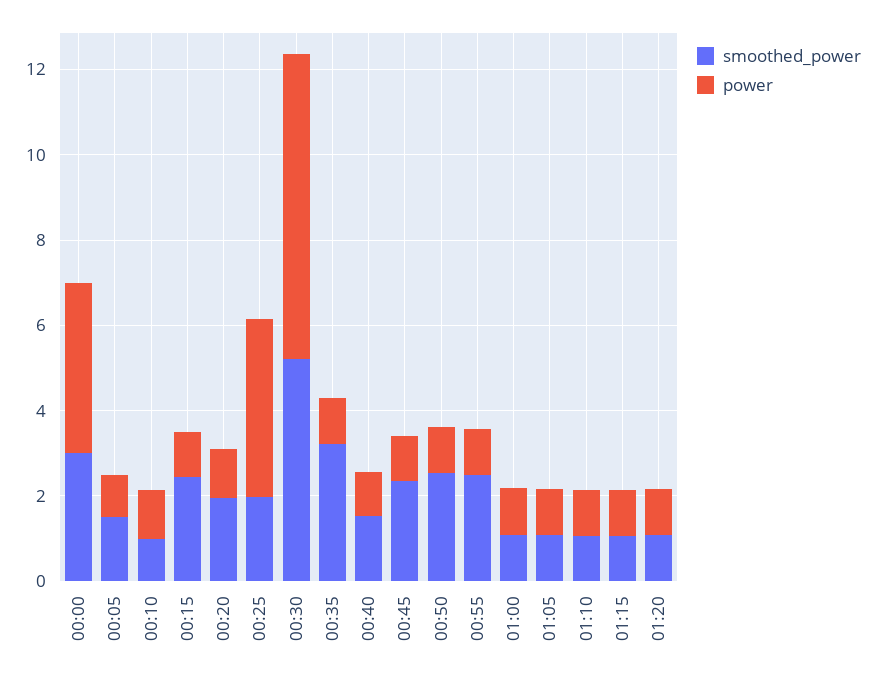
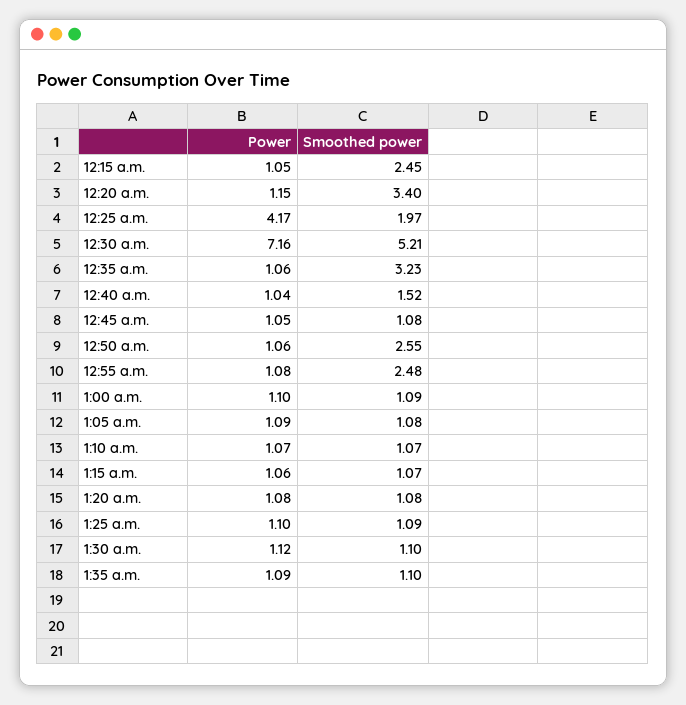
smoothed_power, 00:00: 3 -> none
power, 00:00: 4 -> none
smoothed_power, 00:05: 1.5 -> none
power, 00:05: 1 -> none
smoothed_power, 00:10: 1 -> none
power, 00:10: 1 -> none
smoothed_power, 00:20: 2 -> 3.4
smoothed_power, 00:45: 2.5 -> 1.08
power, 1:25 a.m.: none -> 1.1
smoothed_power, 1:25 a.m.: none -> 1.09
power, 1:30 a.m.: none -> 1.12
smoothed_power, 1:30 a.m.: none -> 1.1
power, 1:35 a.m.: none -> 1.09
smoothed_power, 1:35 a.m.: none -> 1.1

